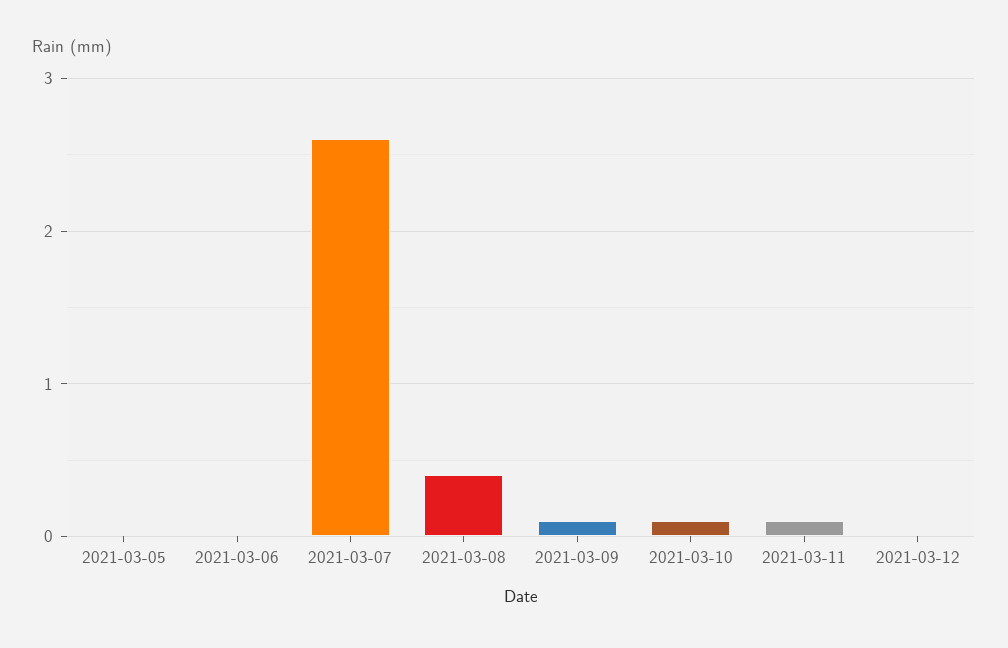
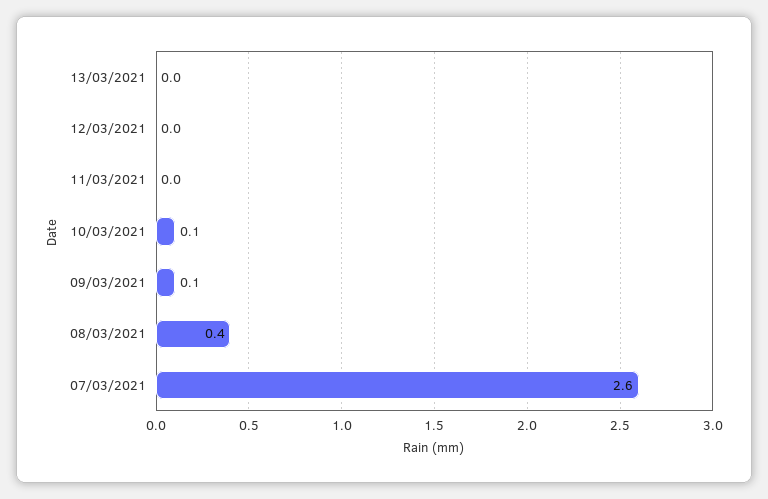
2021-03-05: 0 -> none
2021-03-06: 0 -> none
2021-03-11: 0.1 -> 0
13/03/2021: none -> 0

